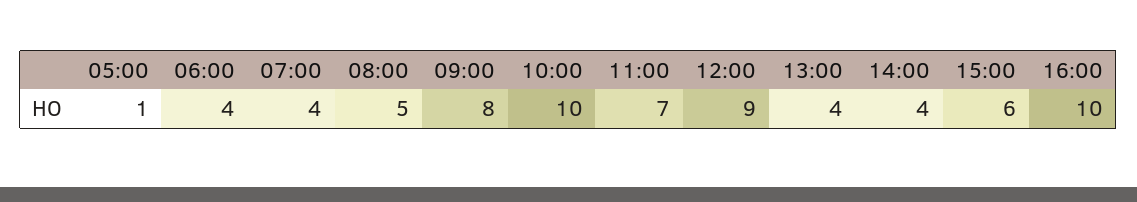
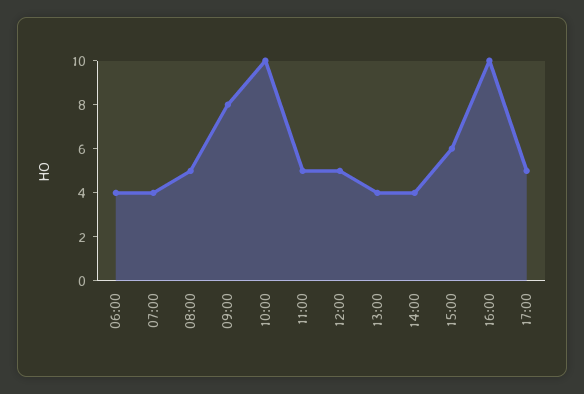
05:00: 1 -> none
11:00: 7 -> 5
12:00: 9 -> 5
17:00: none -> 5

